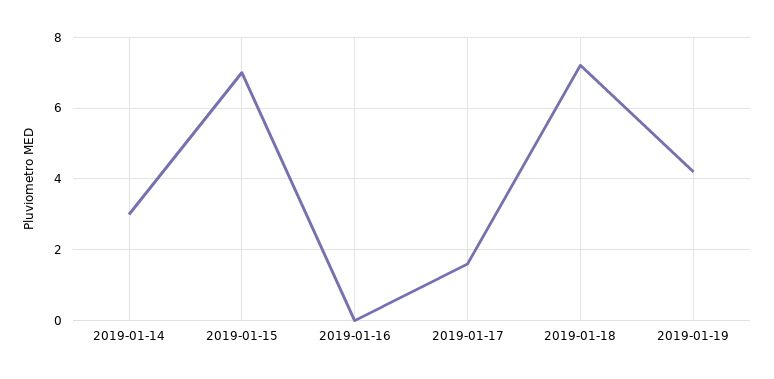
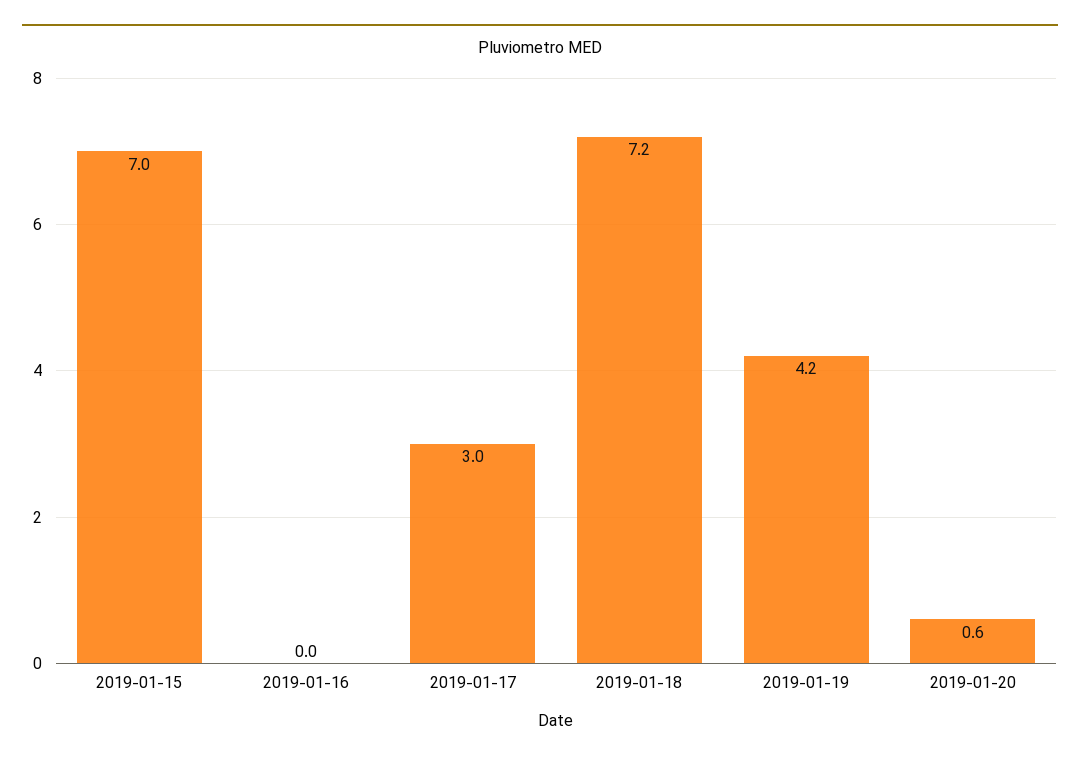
2019-01-14: 3 -> none
2019-01-17: 1.5 -> 3
2019-01-20: none -> 0.6

